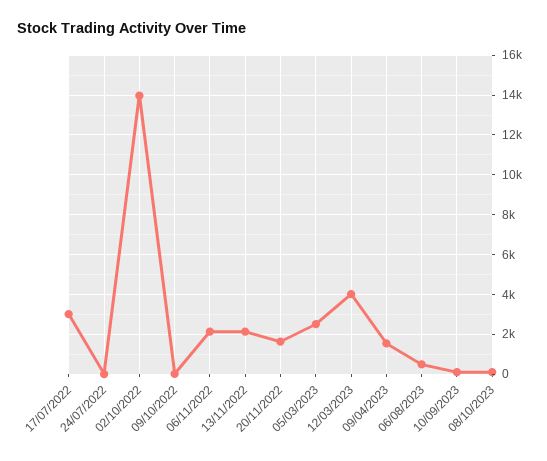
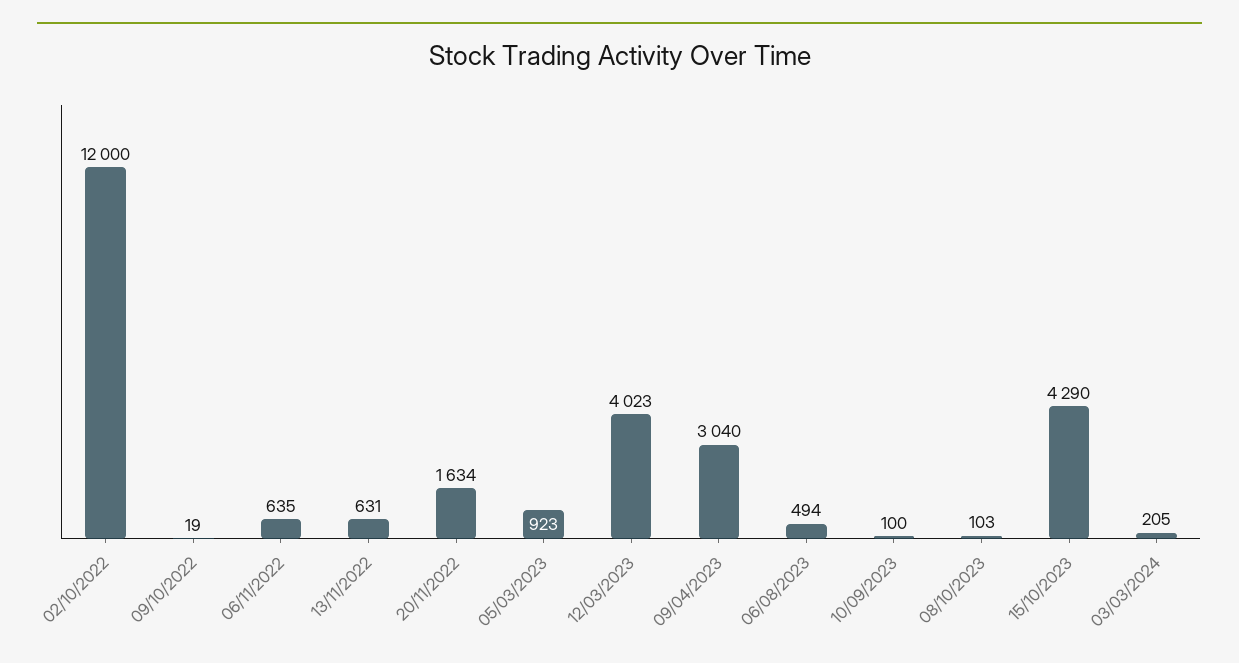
17/07/2022: 3000 -> none
24/07/2022: 0 -> none
02/10/2022: 14000 -> 12000
06/11/2022: 2000 -> 635
13/11/2022: 2000 -> 631
05/03/2023: 2500 -> 923
09/04/2023: 1500 -> 3040
15/10/2023: none -> 4290
03/03/2024: none -> 205

